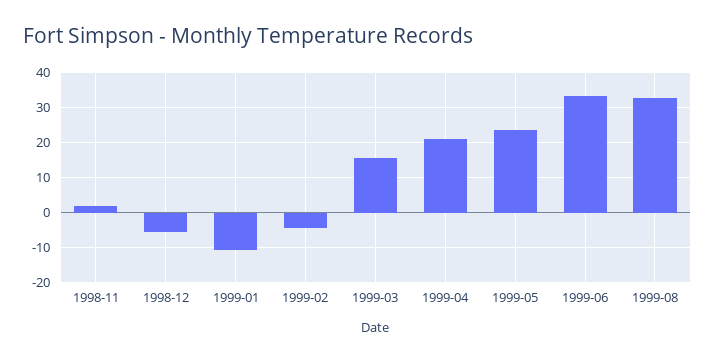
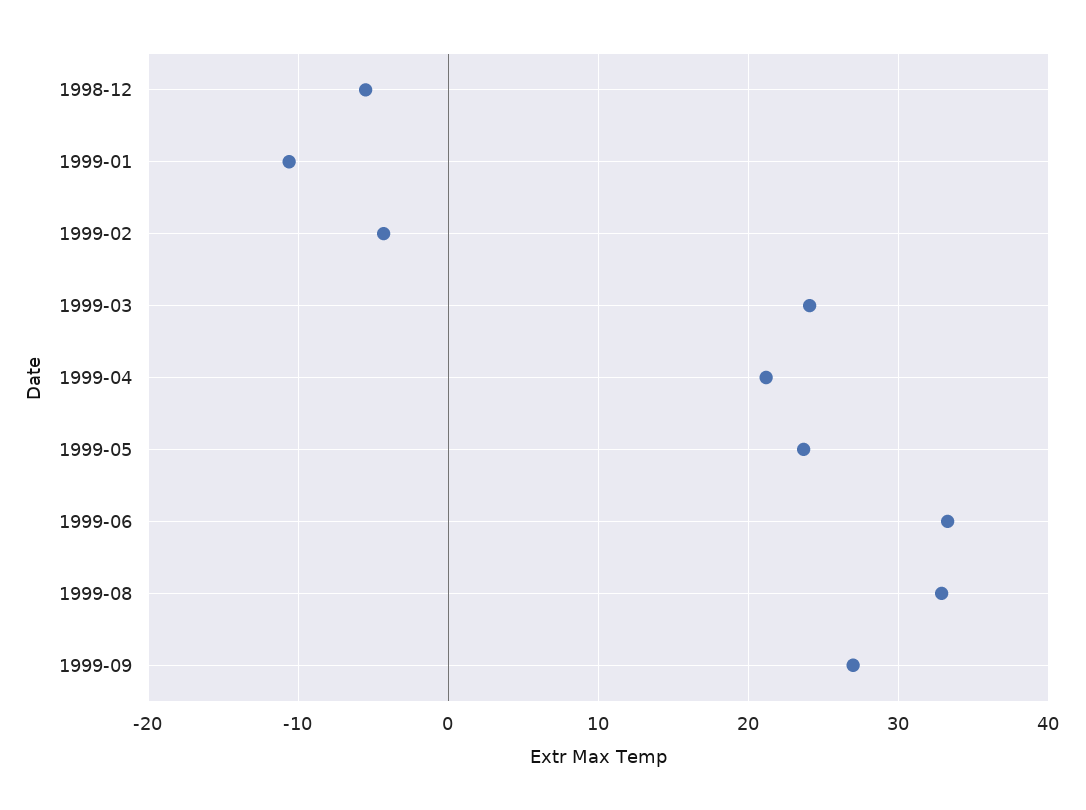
1998-11: 2 -> none
1999-03: 16 -> 24
1999-09: none -> 27

